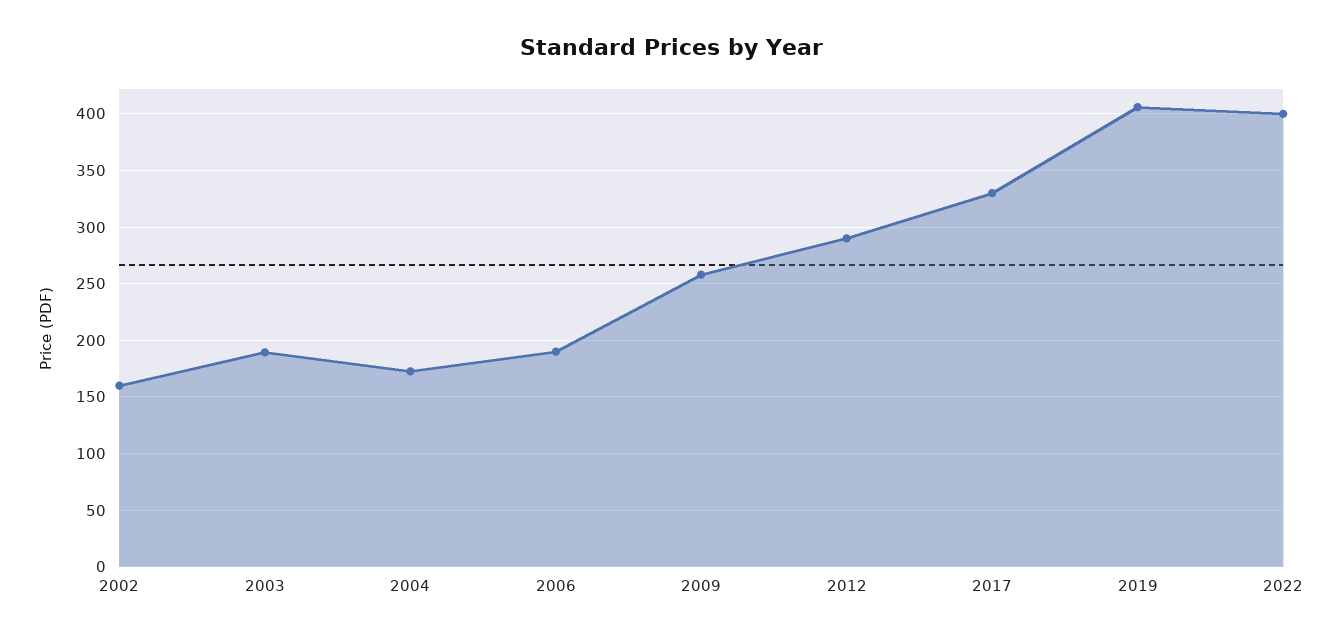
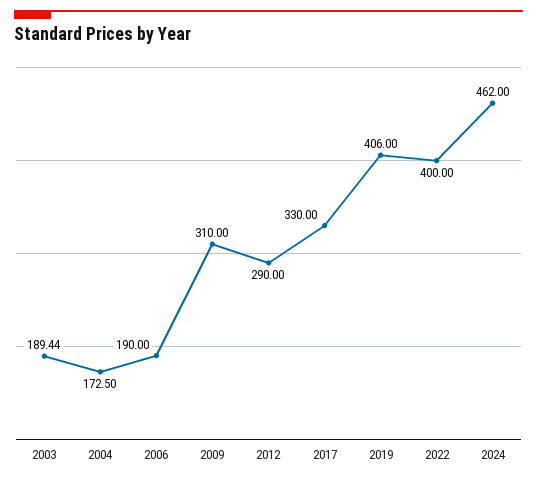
2002: 160 -> none
2009: 260 -> 310
2024: none -> 462

